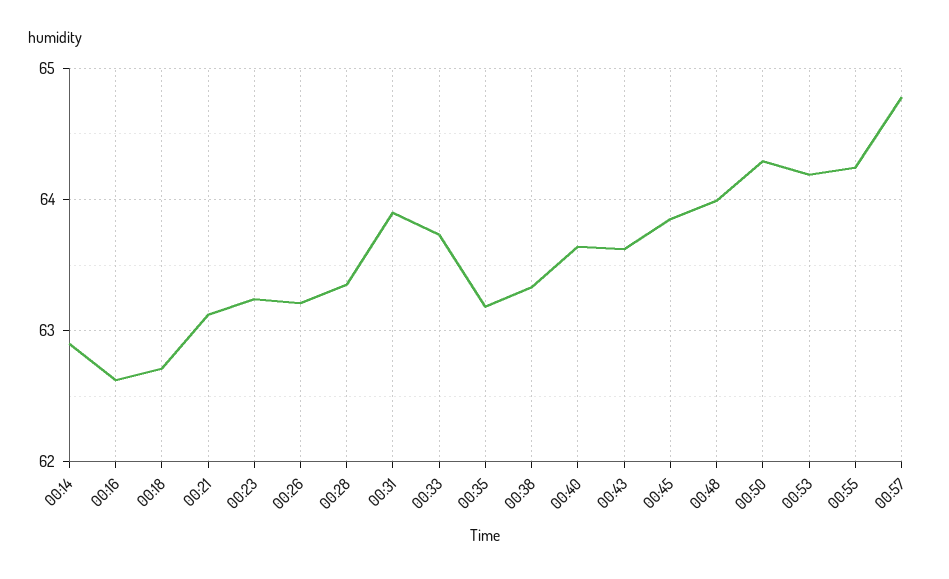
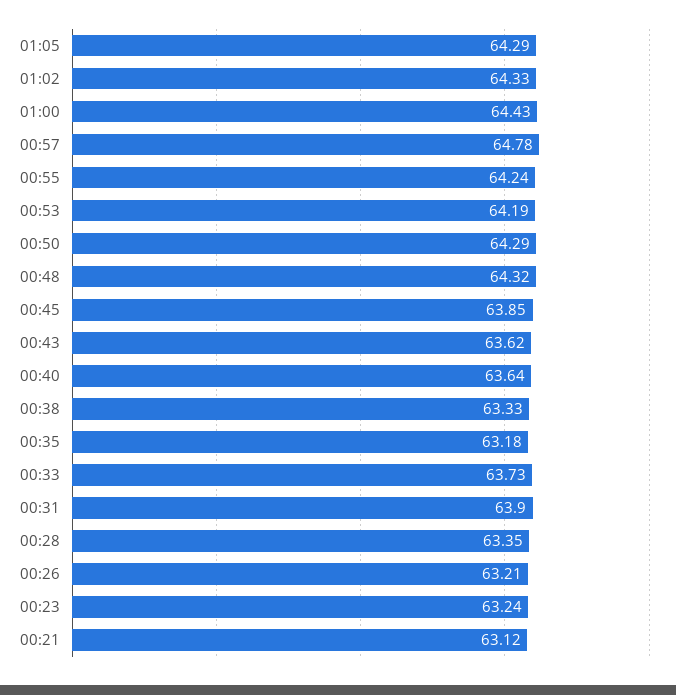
00:14: 62.9 -> none
00:16: 62.6 -> none
00:18: 62.7 -> none
00:48: 64 -> 64.32
01:05: none -> 64.29
01:02: none -> 64.33
01:00: none -> 64.43

